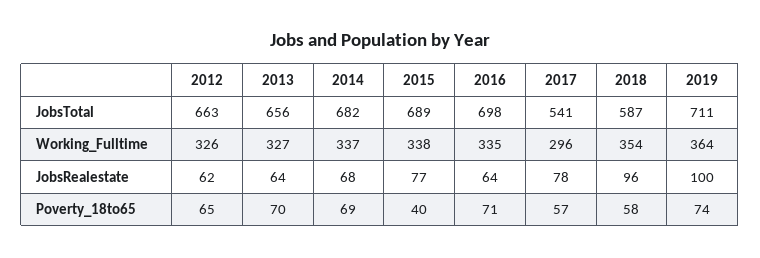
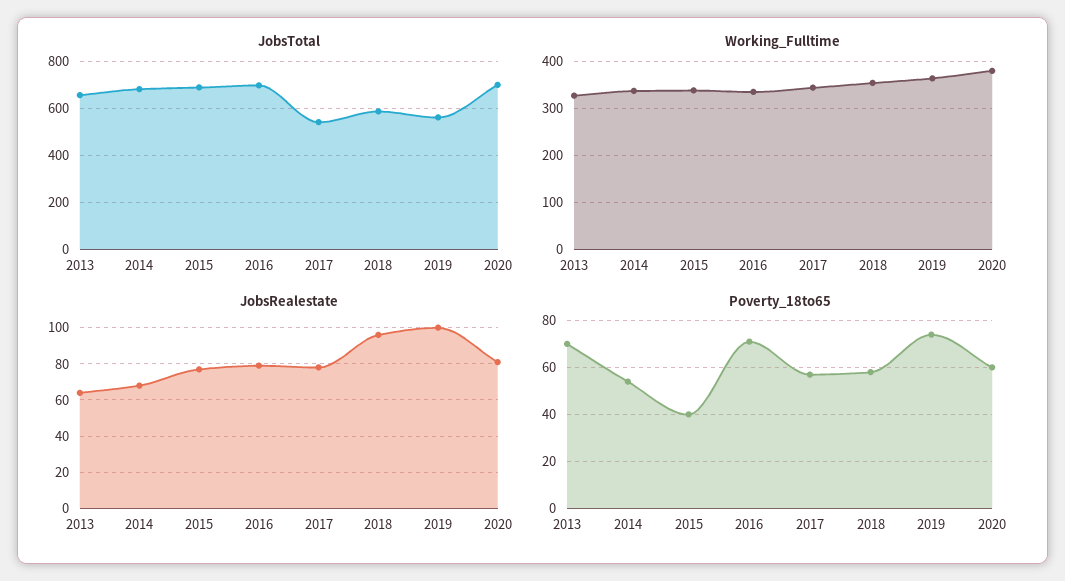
JobsTotal, 2012: 663 -> none
JobsTotal, 2019: 711 -> 550
Working_Fulltime, 2012: 326 -> none
Working_Fulltime, 2017: 296 -> 340
JobsRealestate, 2012: 62 -> none
JobsRealestate, 2016: 64 -> 80
Poverty_18to65, 2012: 65 -> none
Poverty_18to65, 2014: 69 -> 55
JobsTotal, 2020: none -> 700
Working_Fulltime, 2020: none -> 380
JobsRealestate, 2020: none -> 80
Poverty_18to65, 2020: none -> 60

